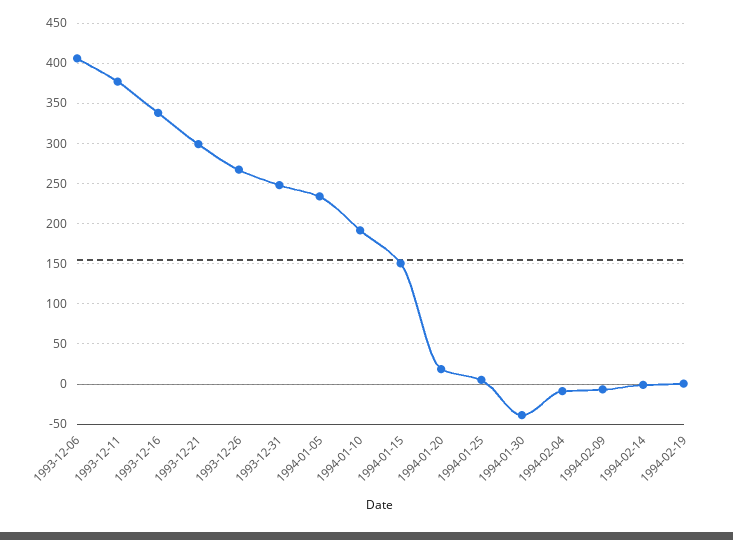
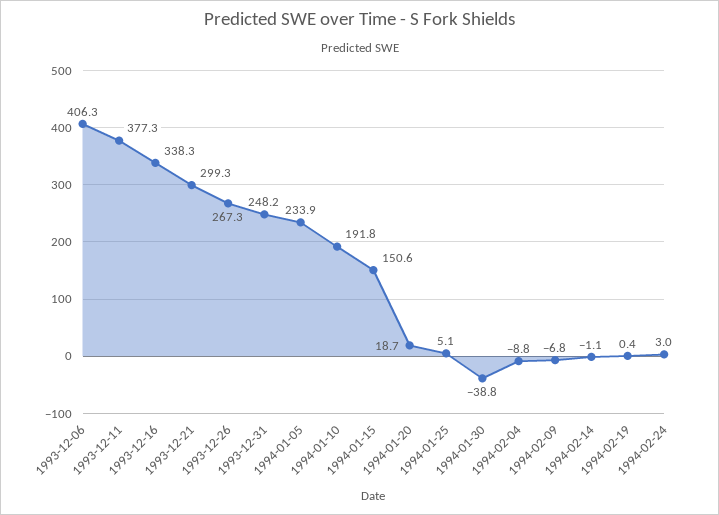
1994-02-24: none -> 3

